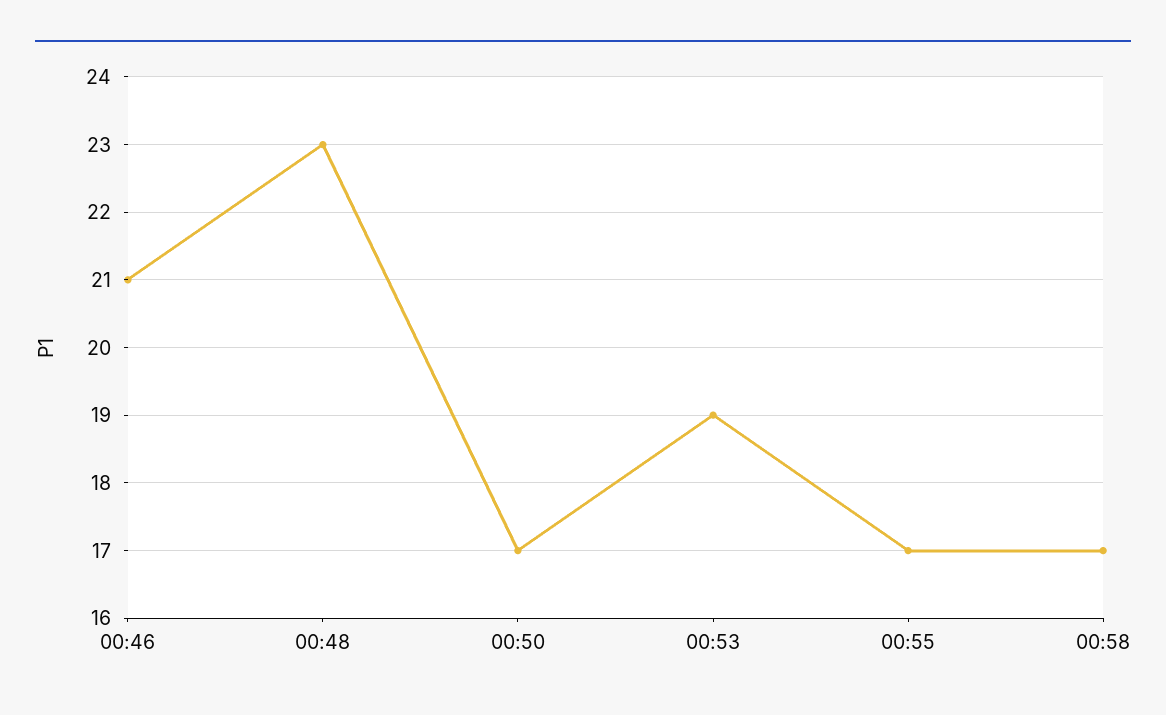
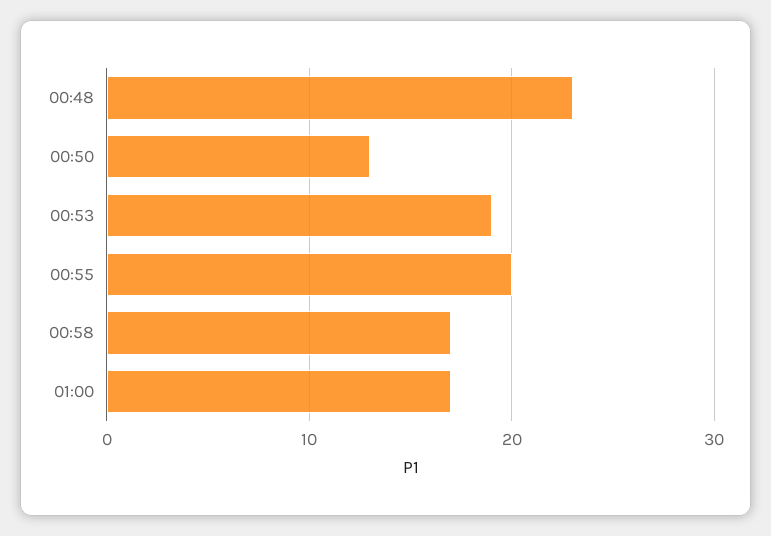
00:46: 21 -> none
00:50: 17 -> 13
00:55: 17 -> 20
01:00: none -> 17

